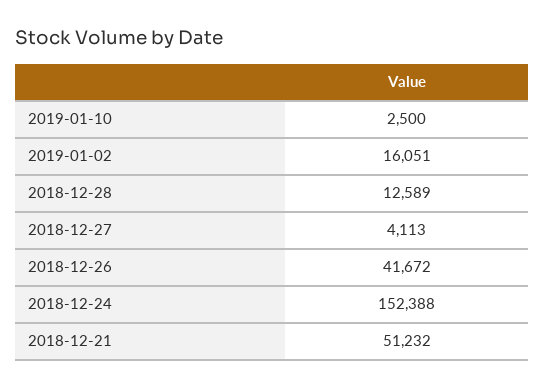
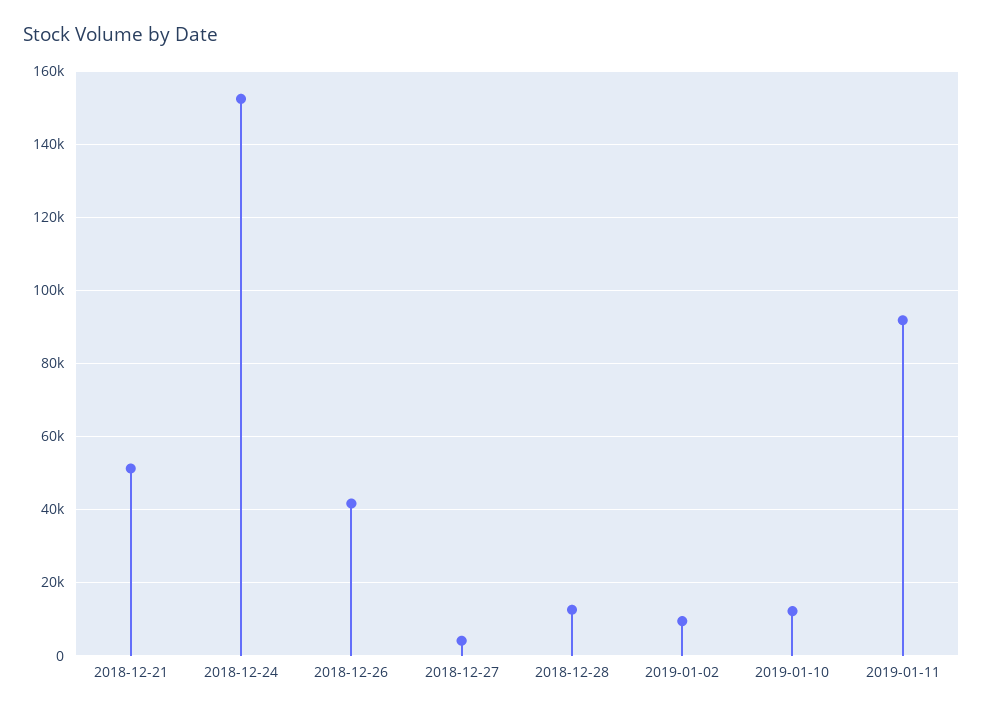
2019-01-10: 2500 -> 12000
2019-01-02: 16051 -> 10000
2019-01-11: none -> 92000

